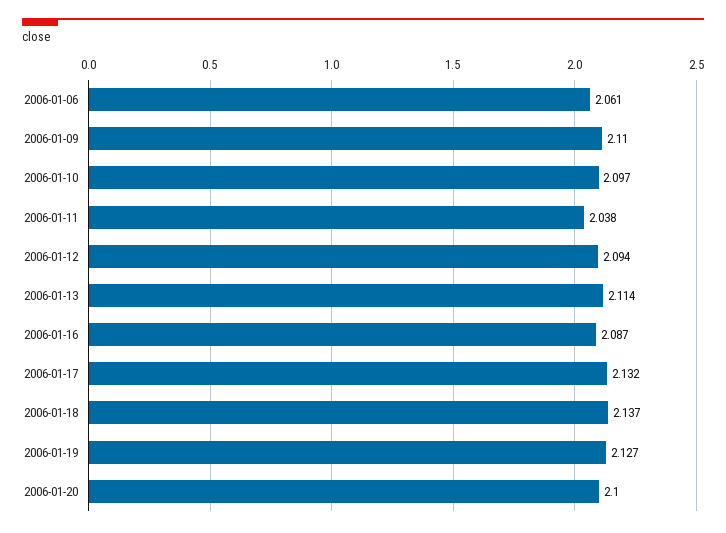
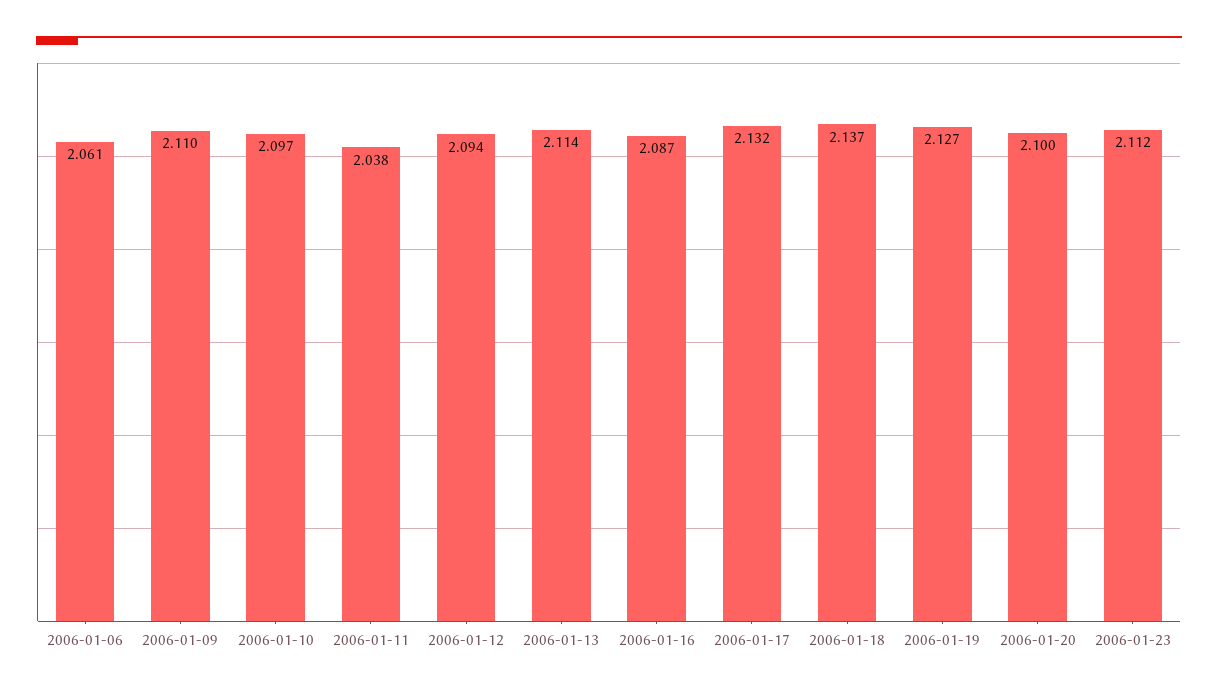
2006-01-23: none -> 2.112

